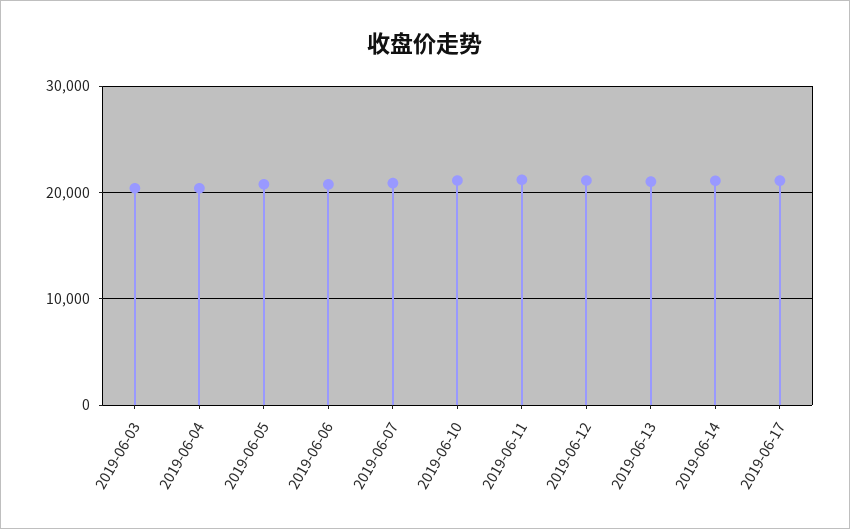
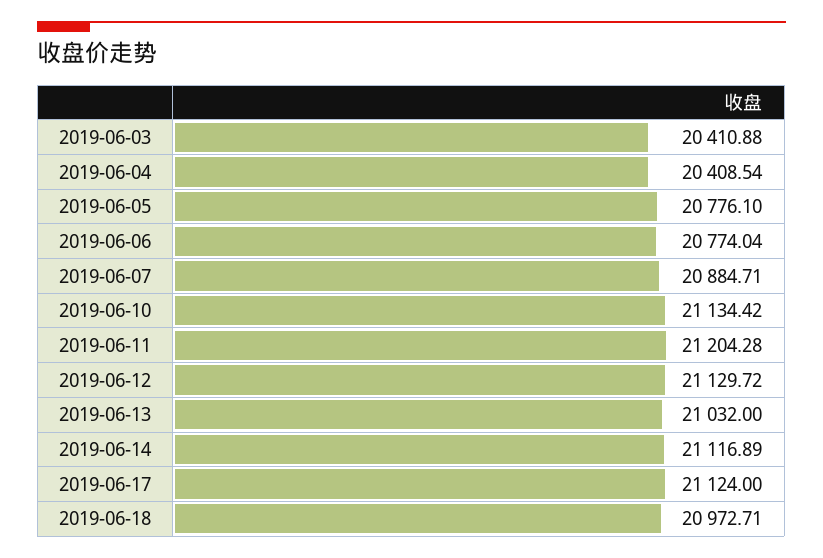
2019-06-18: none -> 20972.71

